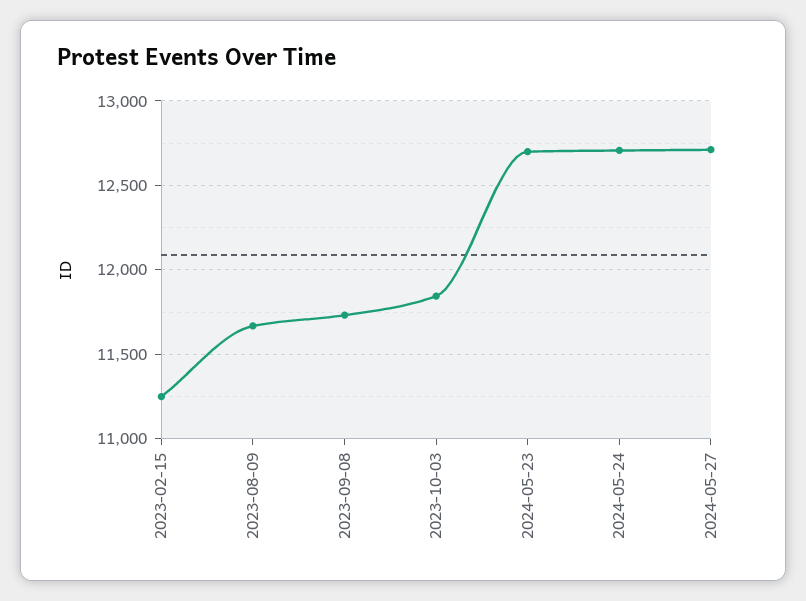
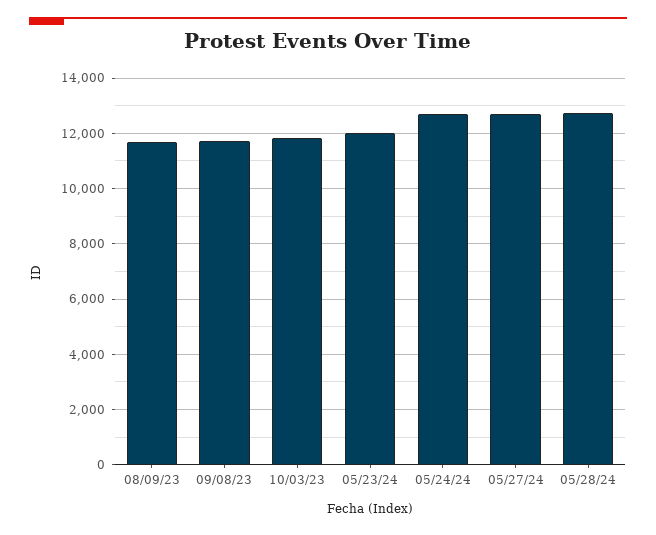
2023-02-15: 11250 -> none
2024-05-23: 12700 -> 12000
05/28/24: none -> 12750

